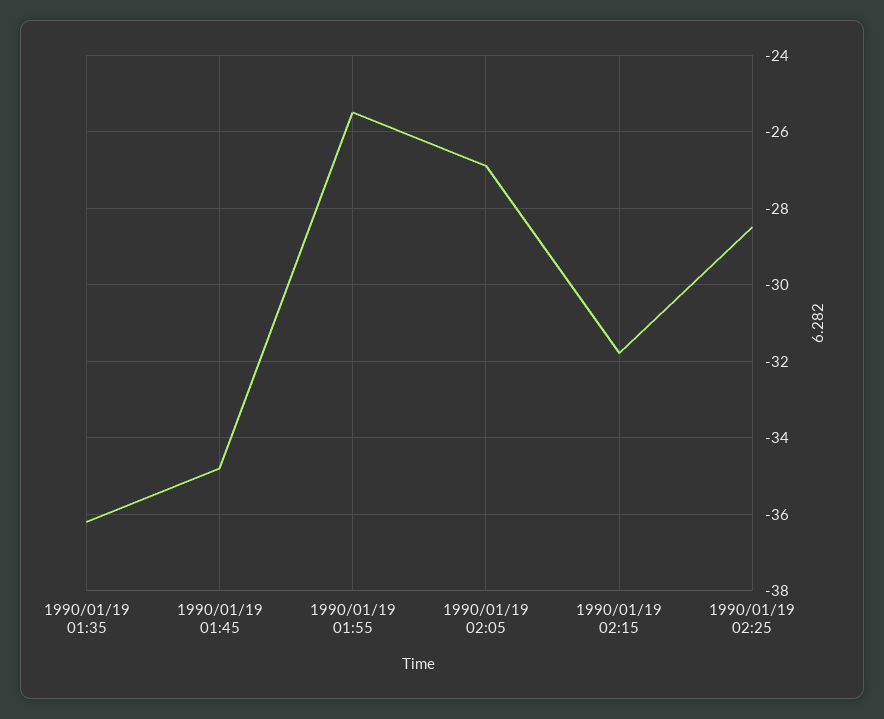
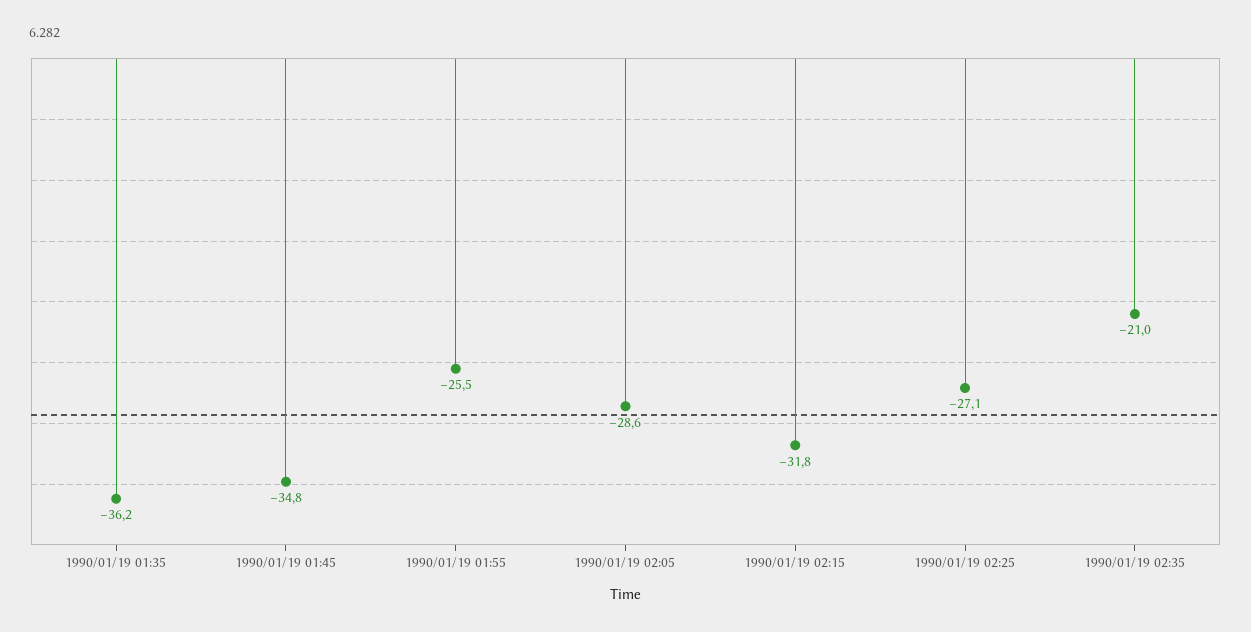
1990/01/19 02:05: -27 -> -28.6
1990/01/19 02:25: -28.5 -> -27.1
1990/01/19 02:35: none -> -21

